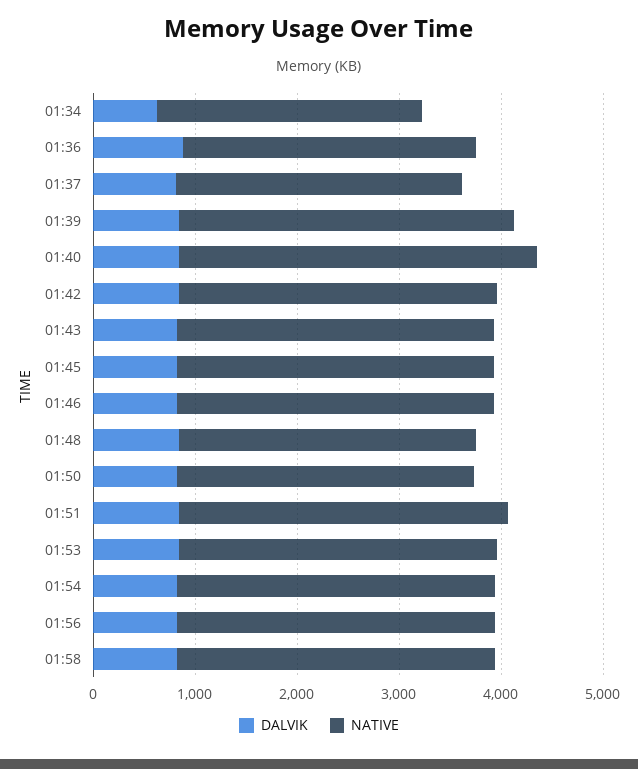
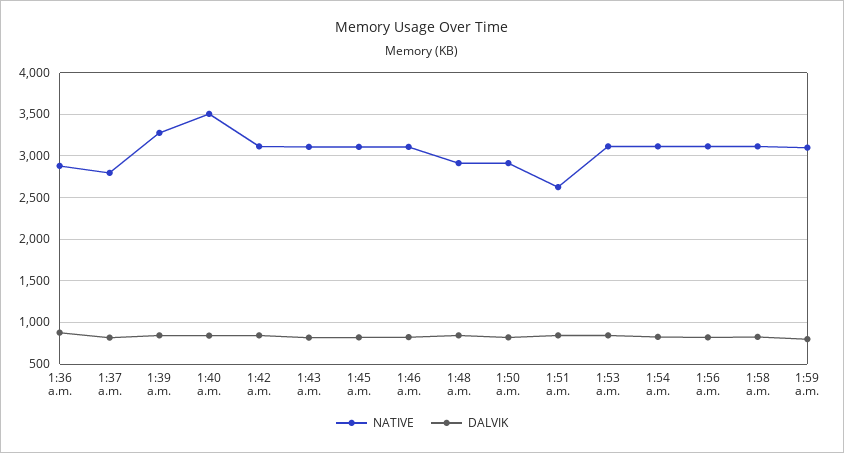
DALVIK, 01:34: 600 -> none
NATIVE, 01:34: 2600 -> none
NATIVE, 01:51: 3200 -> 2600
NATIVE, 1:59 a.m.: none -> 3100
DALVIK, 1:59 a.m.: none -> 800

